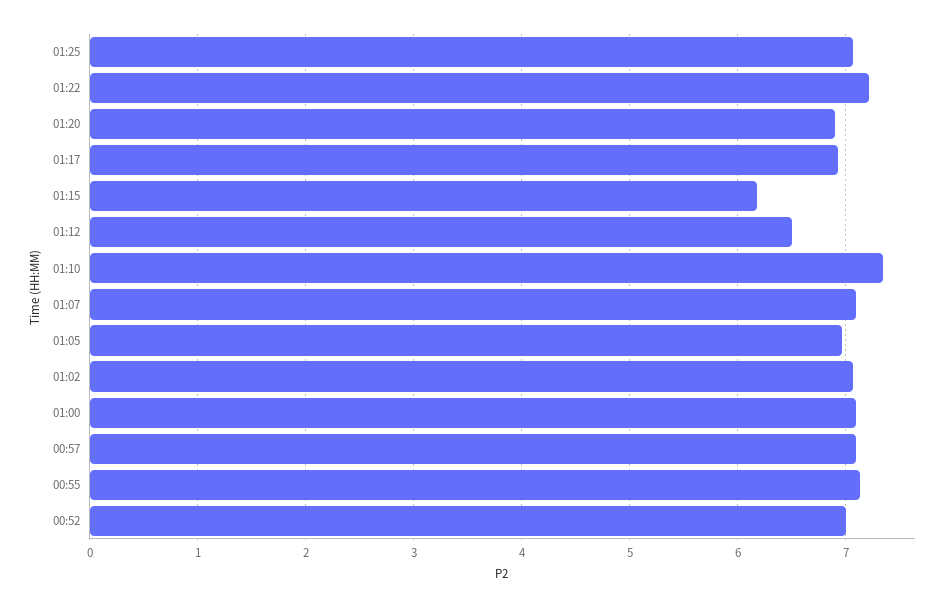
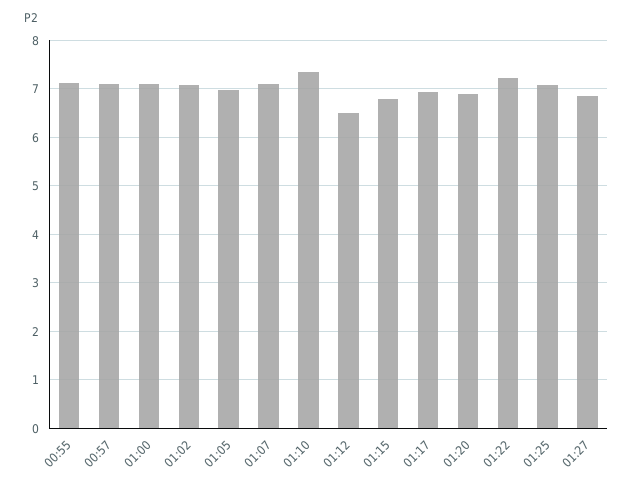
01:15: 6.2 -> 6.8
00:52: 7 -> none
01:27: none -> 6.8

